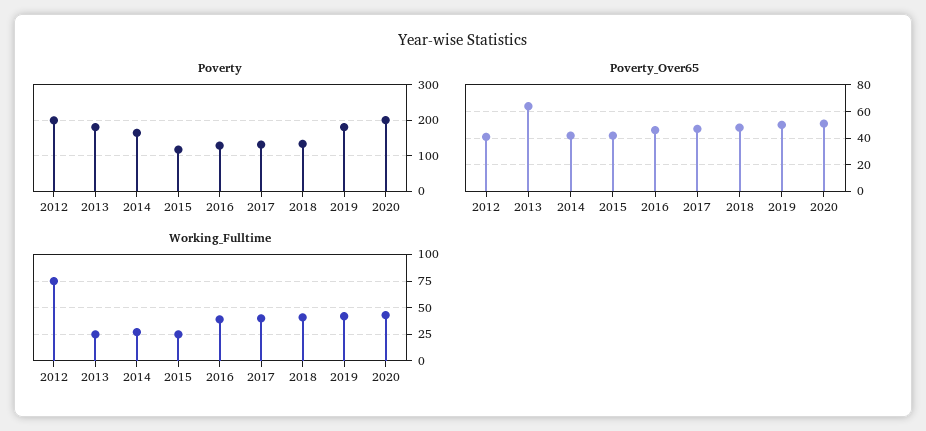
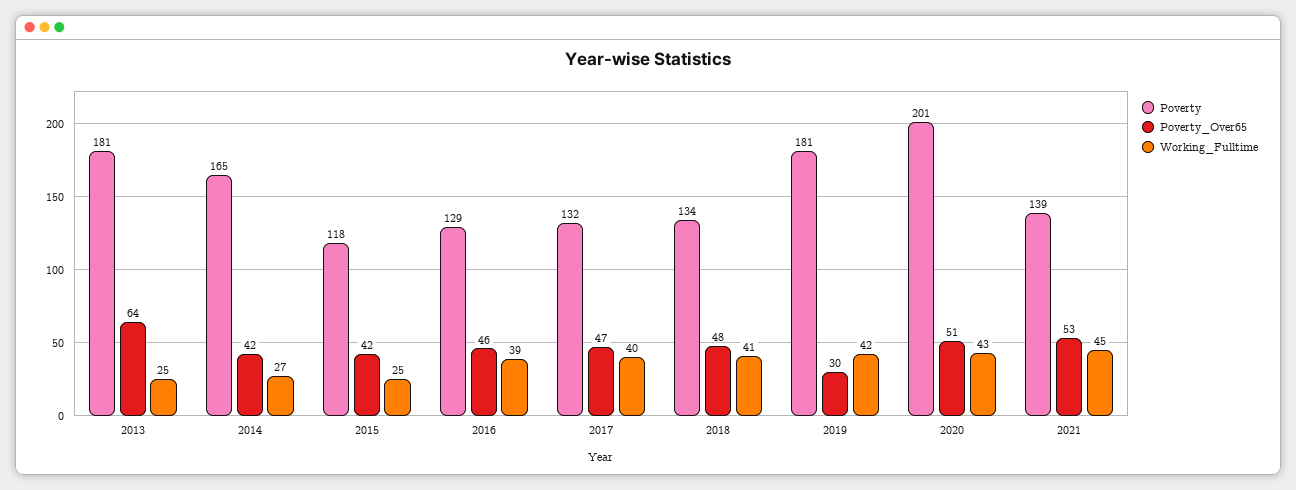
Poverty, 2012: 200 -> none
Poverty_Over65, 2012: 40 -> none
Poverty_Over65, 2019: 50 -> 30
Working_Fulltime, 2012: 75 -> none
Poverty, 2021: none -> 139
Poverty_Over65, 2021: none -> 53
Working_Fulltime, 2021: none -> 45

